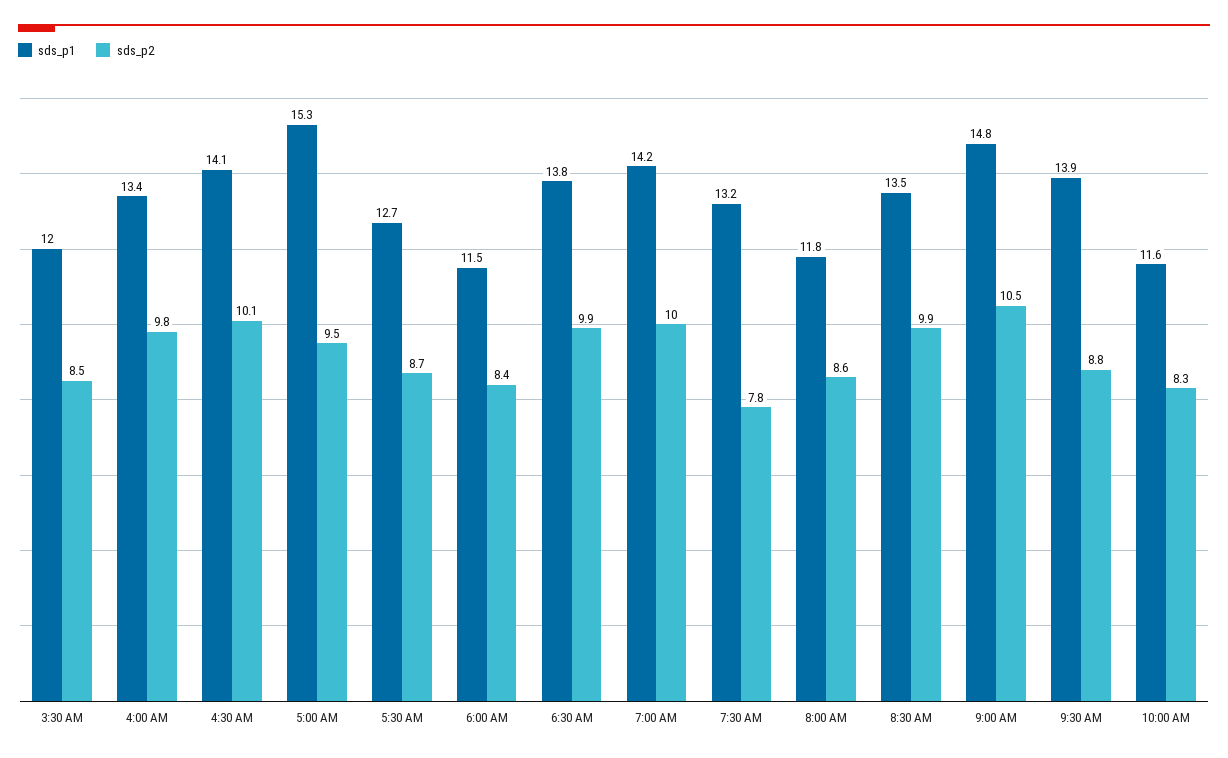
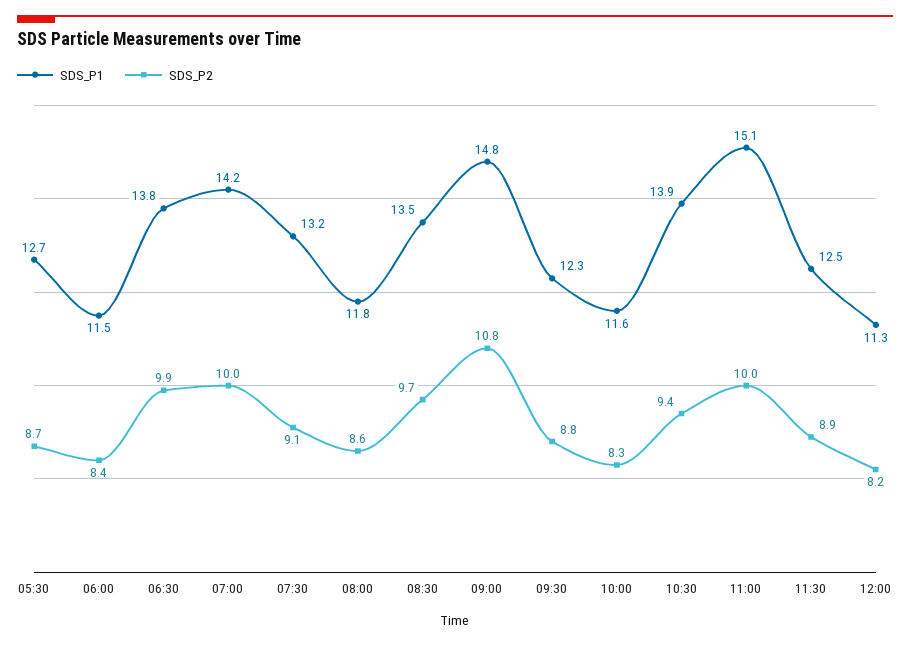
sds_p1, 3:30 AM: 12 -> none
sds_p2, 3:30 AM: 8.5 -> none
sds_p1, 4:00 AM: 13.4 -> none
sds_p2, 4:00 AM: 9.8 -> none
sds_p1, 4:30 AM: 14.1 -> none
sds_p2, 4:30 AM: 10.1 -> none
sds_p1, 5:00 AM: 15.3 -> none
sds_p2, 5:00 AM: 9.5 -> none
sds_p2, 7:30 AM: 7.8 -> 9.1
sds_p2, 8:30 AM: 9.9 -> 9.7
sds_p2, 9:00 AM: 10.5 -> 10.8
sds_p1, 9:30 AM: 13.9 -> 12.3
sds_p1, 10:30: none -> 13.9
sds_p2, 10:30: none -> 9.4
sds_p1, 11:00: none -> 15.1
sds_p2, 11:00: none -> 10
sds_p1, 11:30: none -> 12.5
sds_p2, 11:30: none -> 8.9
sds_p1, 12:00: none -> 11.3
sds_p2, 12:00: none -> 8.2

